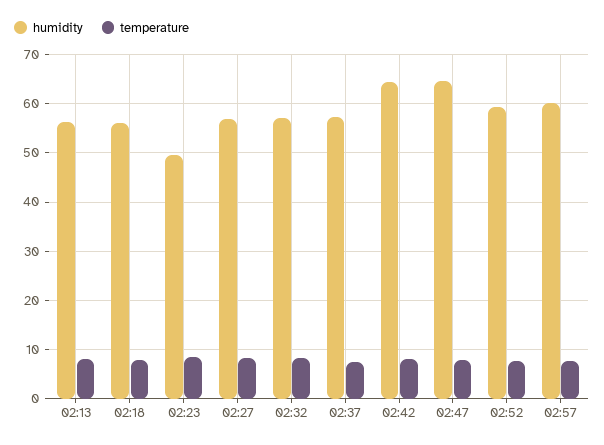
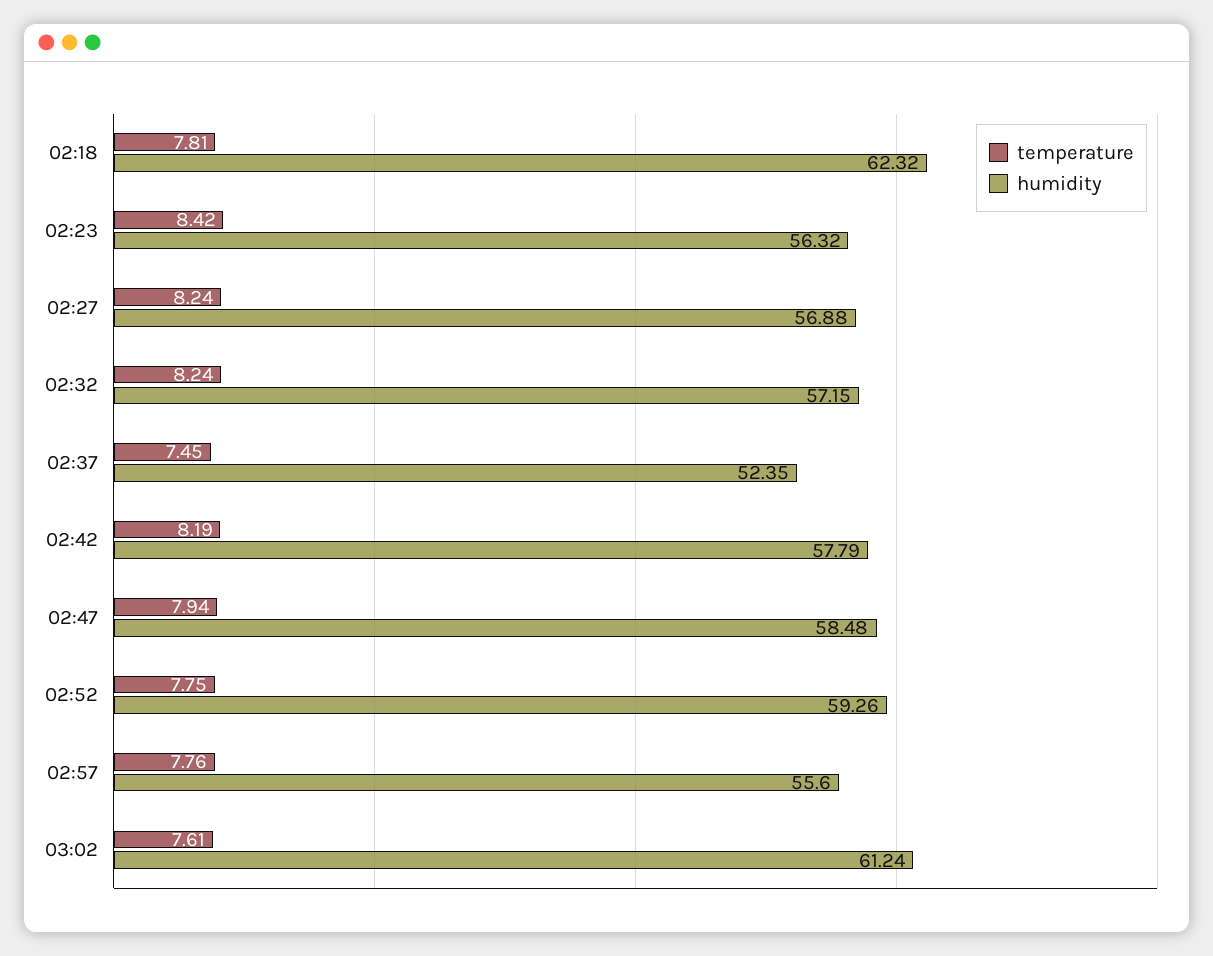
humidity, 02:13: 56 -> none
temperature, 02:13: 8 -> none
humidity, 02:18: 56 -> 62.32
humidity, 02:23: 50 -> 56.32
humidity, 02:37: 58 -> 52.35
humidity, 02:42: 64 -> 57.79
humidity, 02:47: 64 -> 58.48
humidity, 02:57: 60 -> 55.6
temperature, 03:02: none -> 7.61
humidity, 03:02: none -> 61.24

